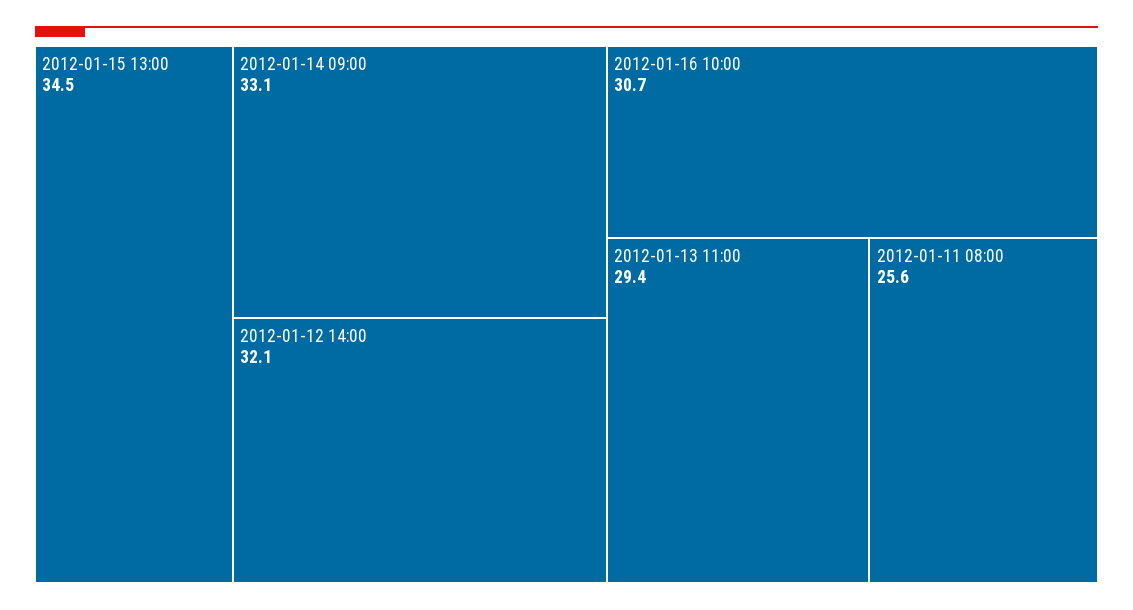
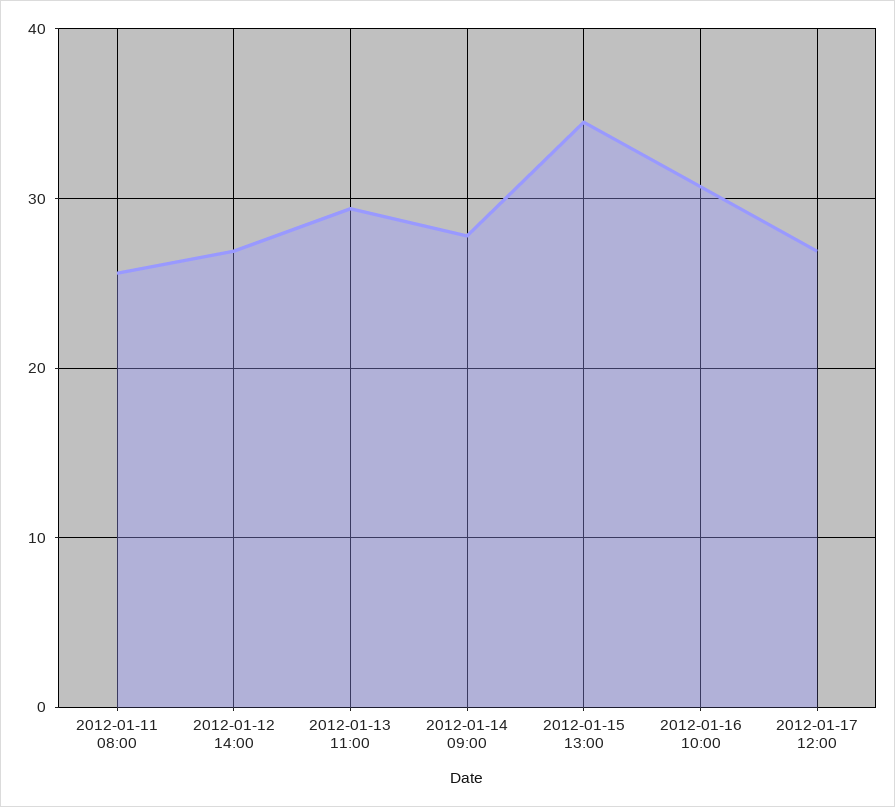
2012-01-14 09:00: 33.1 -> 28
2012-01-12 14:00: 32.1 -> 27
2012-01-17 12:00: none -> 27

